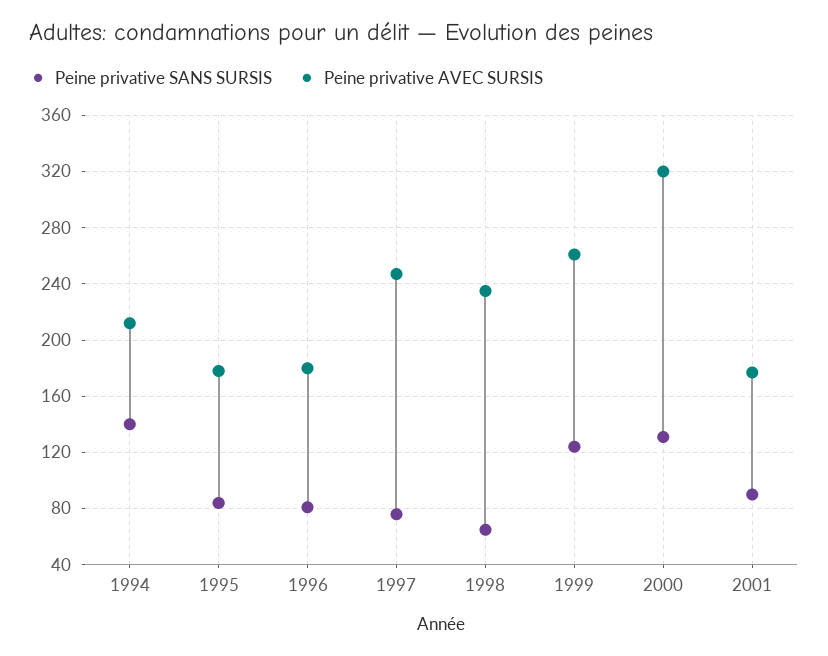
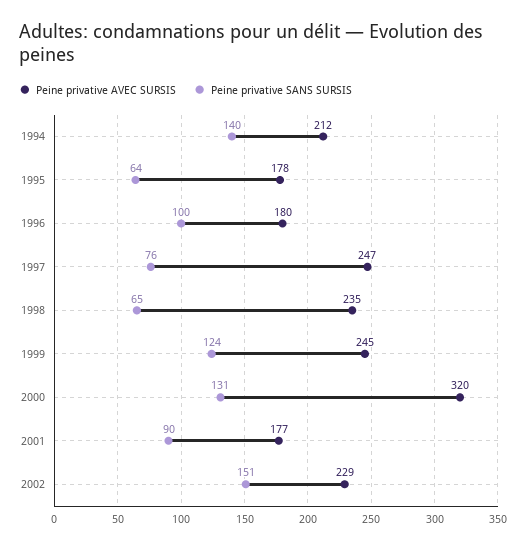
Peine privative SANS SURSIS, 1995: 85 -> 64
Peine privative SANS SURSIS, 1996: 80 -> 100
Peine privative AVEC SURSIS, 1999: 260 -> 245
Peine privative AVEC SURSIS, 2002: none -> 229
Peine privative SANS SURSIS, 2002: none -> 151

